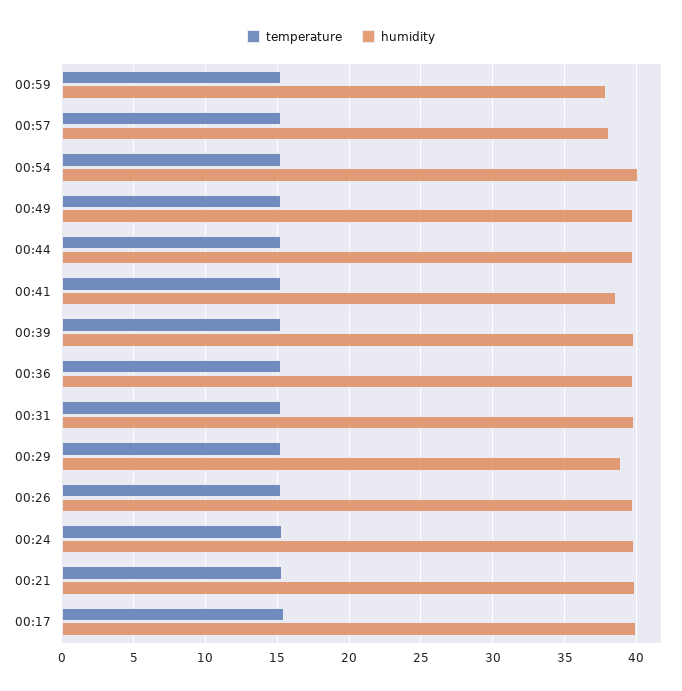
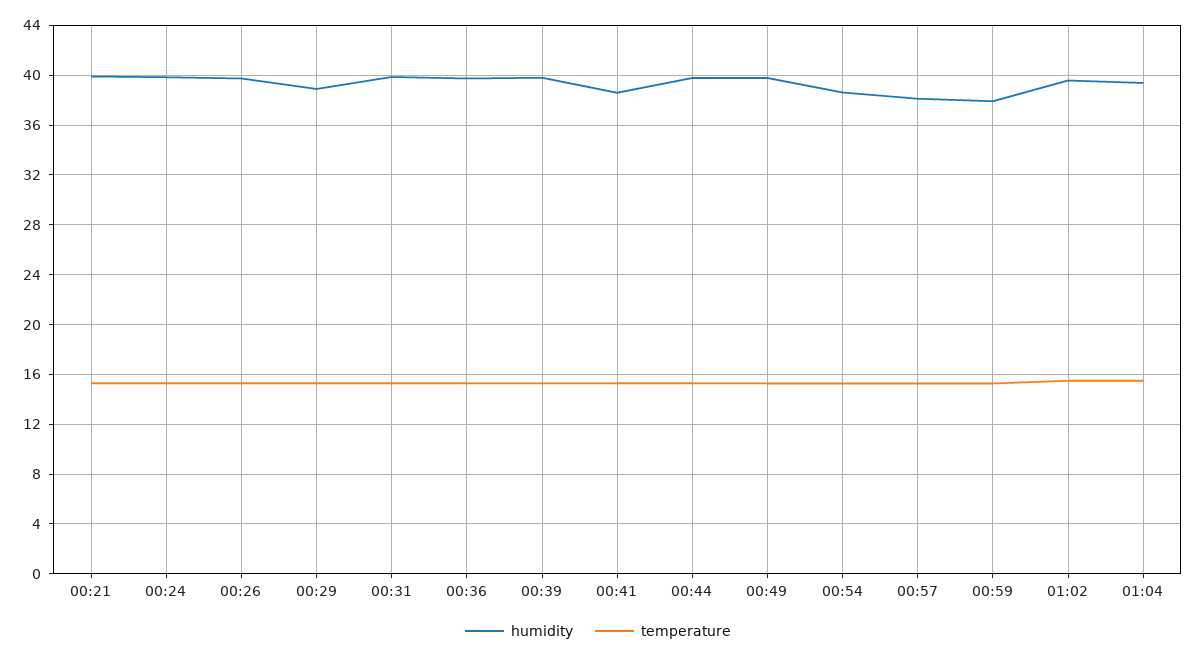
humidity, 00:54: 40 -> 38.5
temperature, 00:17: 15.5 -> none
humidity, 00:17: 40 -> none
humidity, 01:02: none -> 39.5
temperature, 01:02: none -> 15.5
humidity, 01:04: none -> 39.5
temperature, 01:04: none -> 15.5

